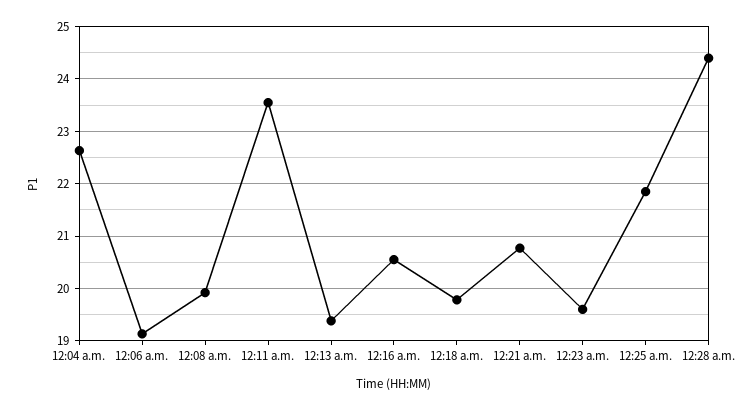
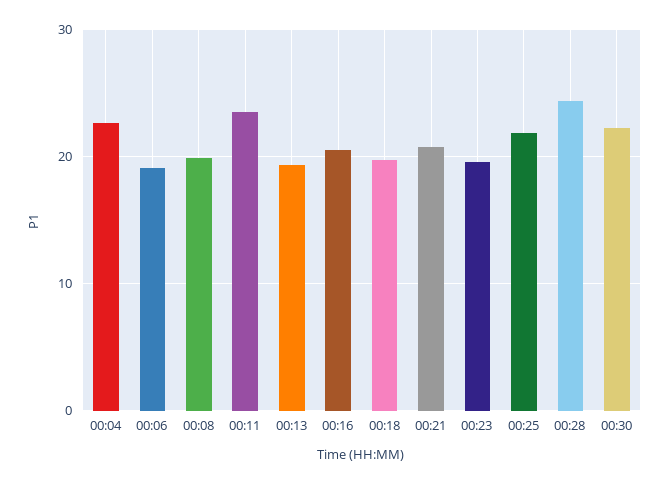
00:30: none -> 22

